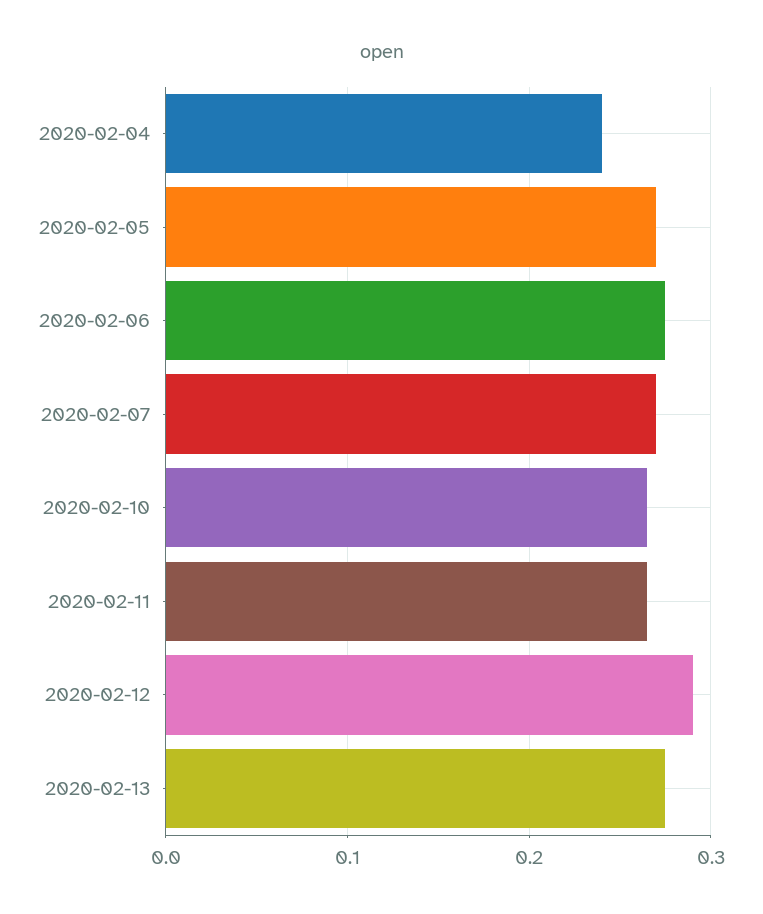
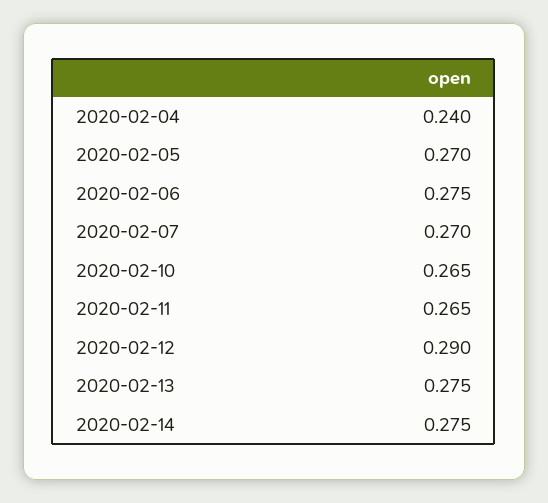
2020-02-14: none -> 0.275

